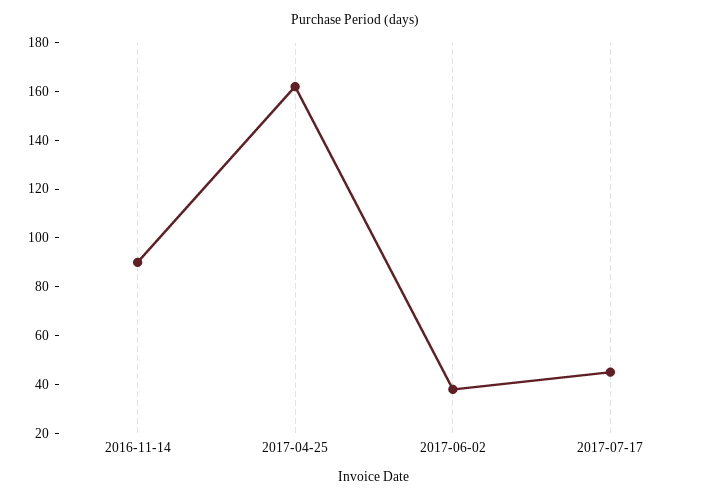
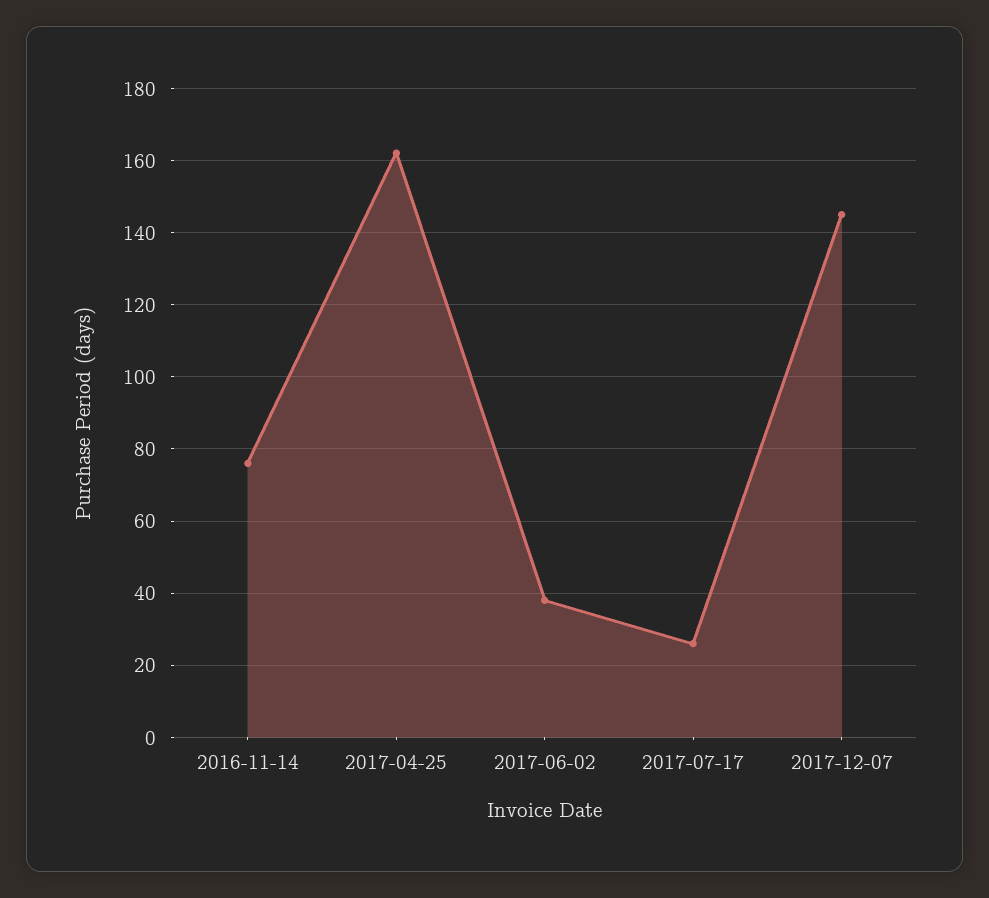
2016-11-14: 90 -> 75
2017-07-17: 45 -> 25
2017-12-07: none -> 145

